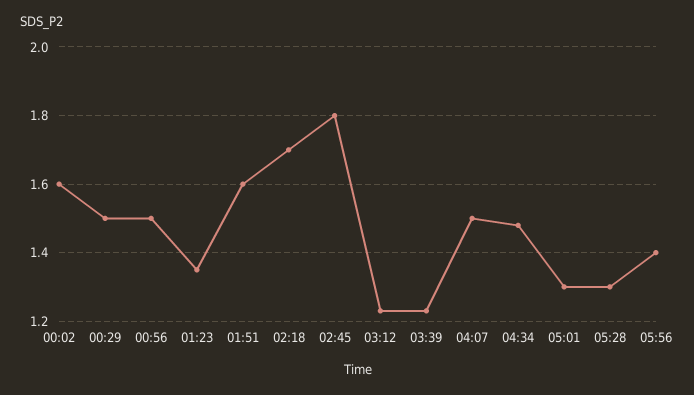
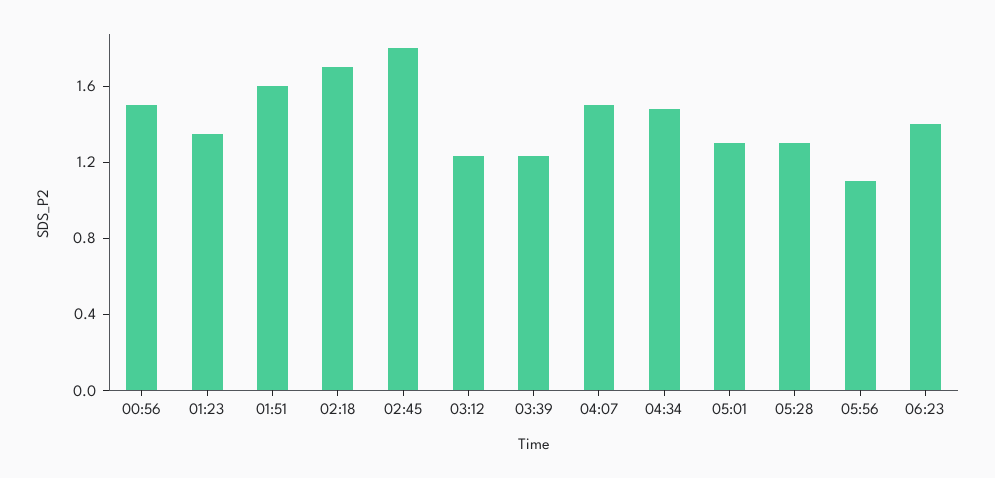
00:02: 1.6 -> none
00:29: 1.5 -> none
05:56: 1.4 -> 1.1
06:23: none -> 1.4

